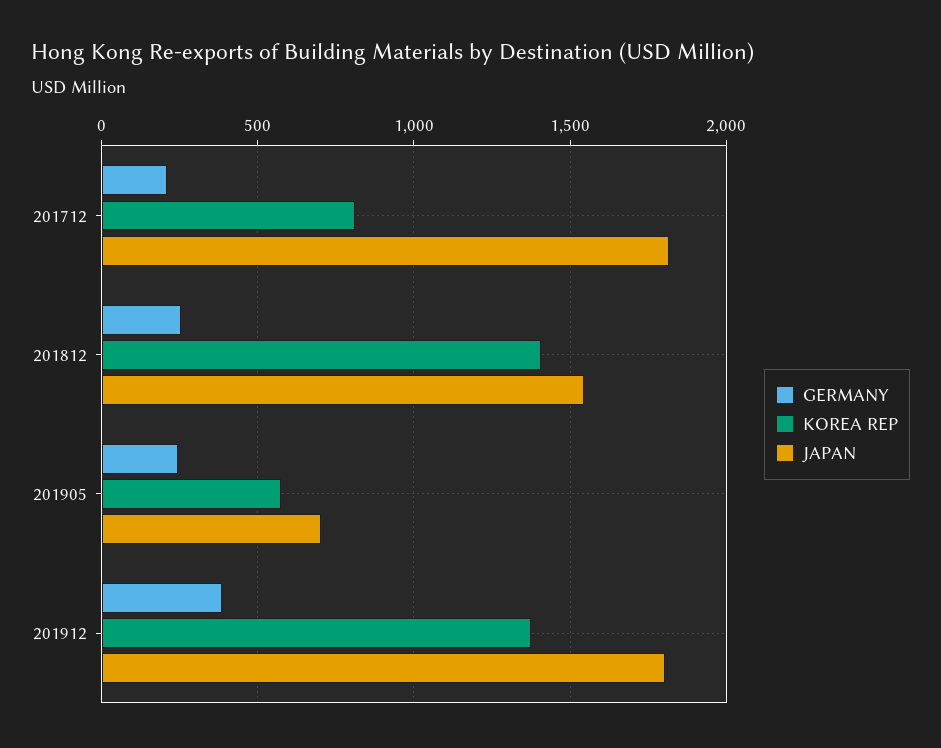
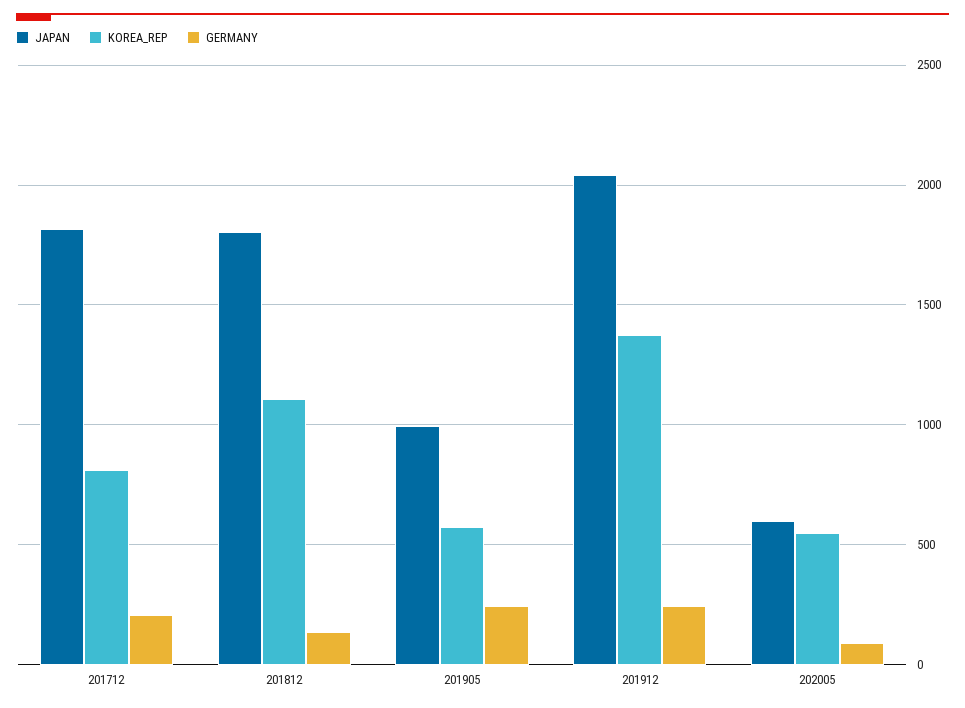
GERMANY, 201812: 250 -> 150
KOREA REP, 201812: 1400 -> 1100
JAPAN, 201812: 1550 -> 1800
JAPAN, 201905: 700 -> 1000
GERMANY, 201912: 400 -> 250
JAPAN, 201912: 1800 -> 2050
JAPAN, 202005: none -> 600
KOREA REP, 202005: none -> 550
GERMANY, 202005: none -> 100

